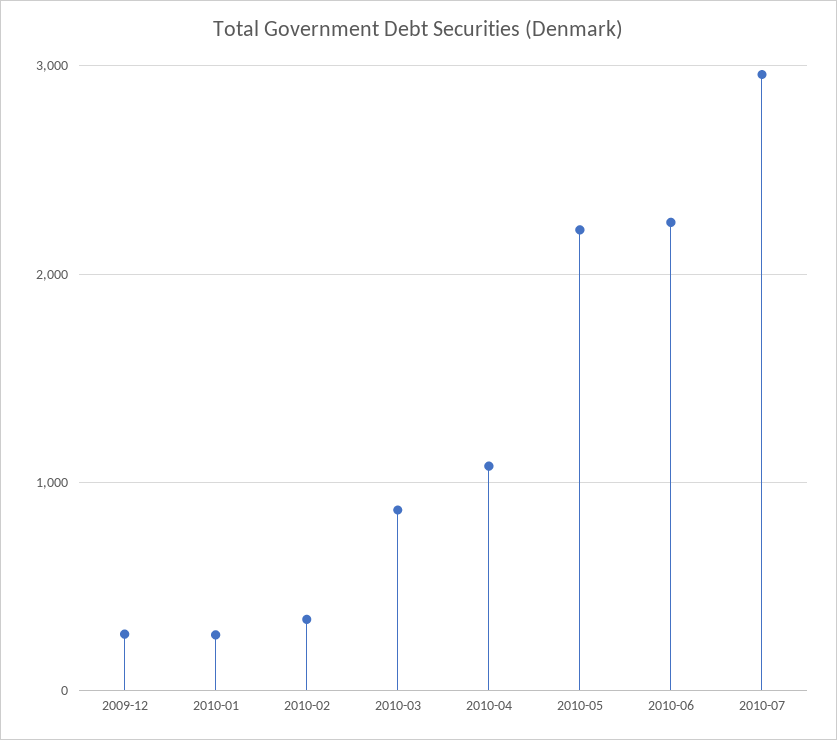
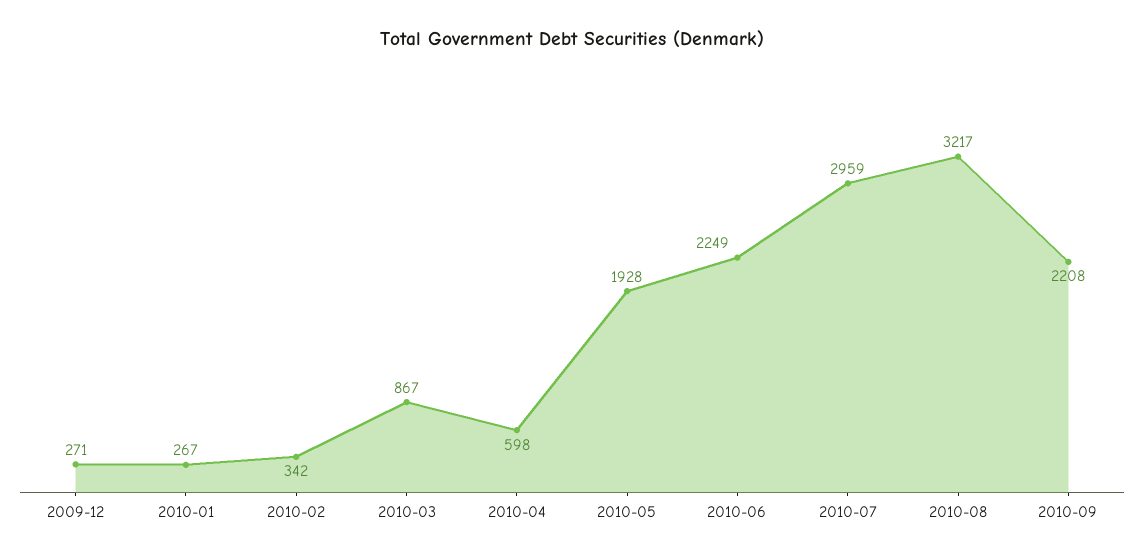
2010-04: 1100 -> 598
2010-05: 2200 -> 1928
2010-08: none -> 3217
2010-09: none -> 2208

